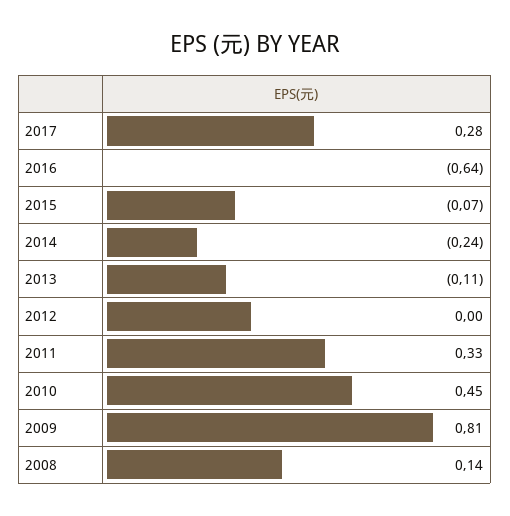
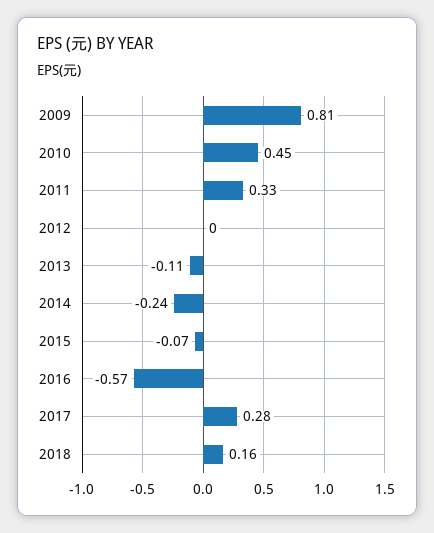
2016: -0.64 -> -0.57
2008: 0.14 -> none
2018: none -> 0.16

